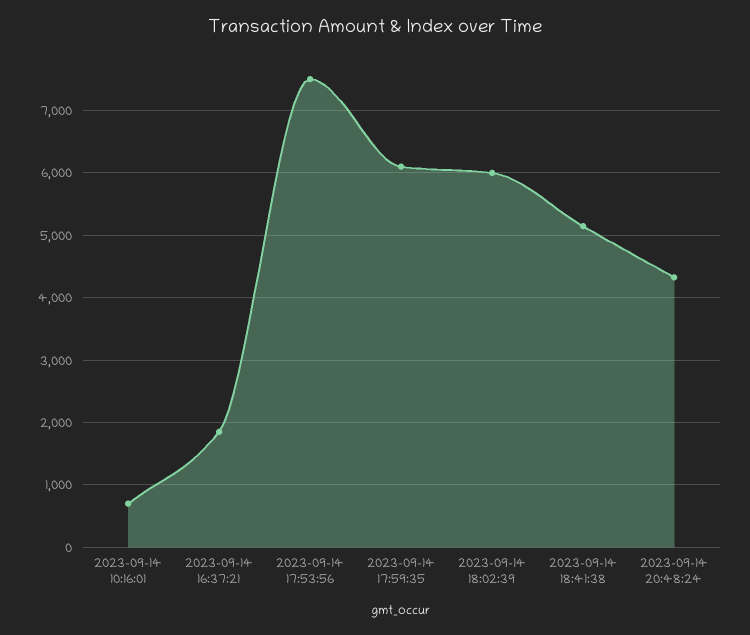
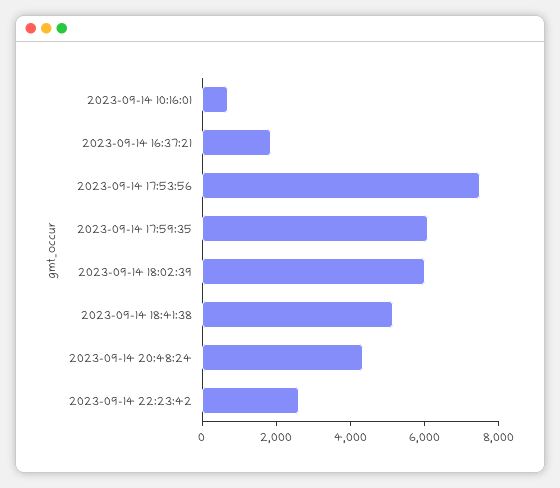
2023-09-14 22:23:42: none -> 2500

